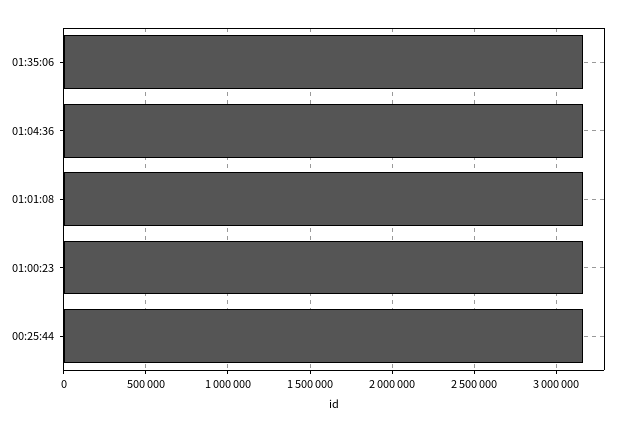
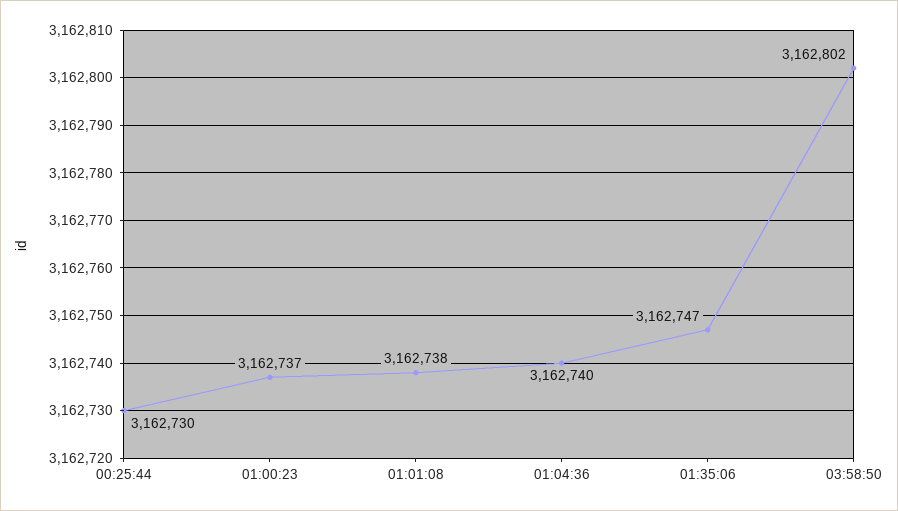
03:58:50: none -> 3162802

